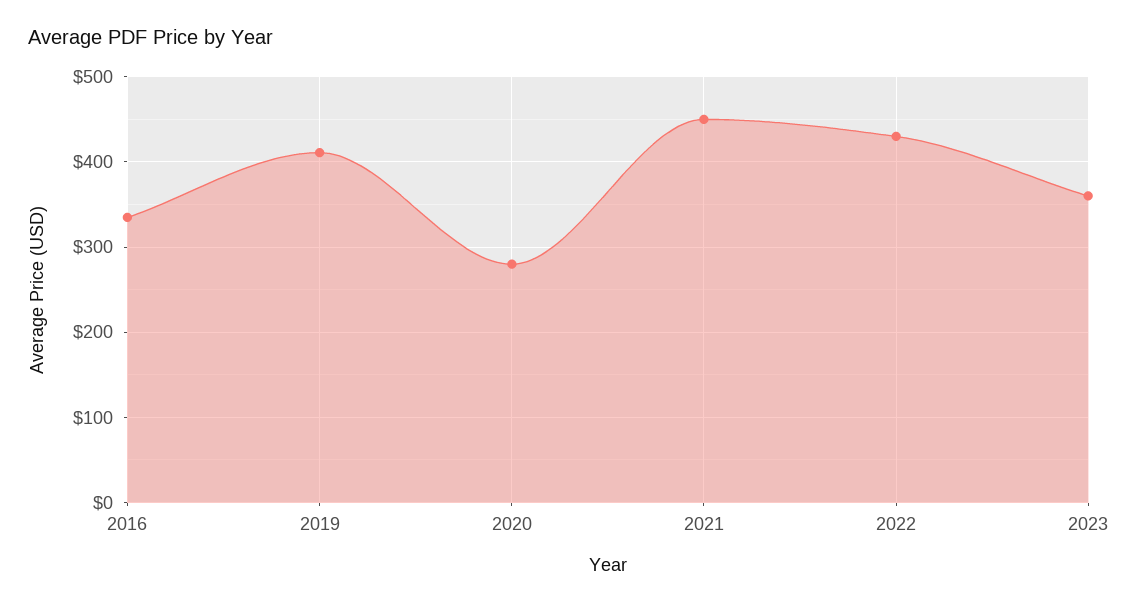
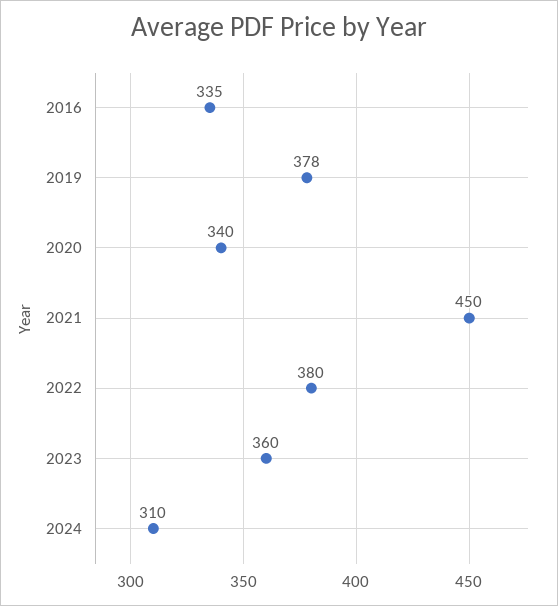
2019: 410 -> 378
2020: 280 -> 340
2022: 430 -> 380
2024: none -> 310

